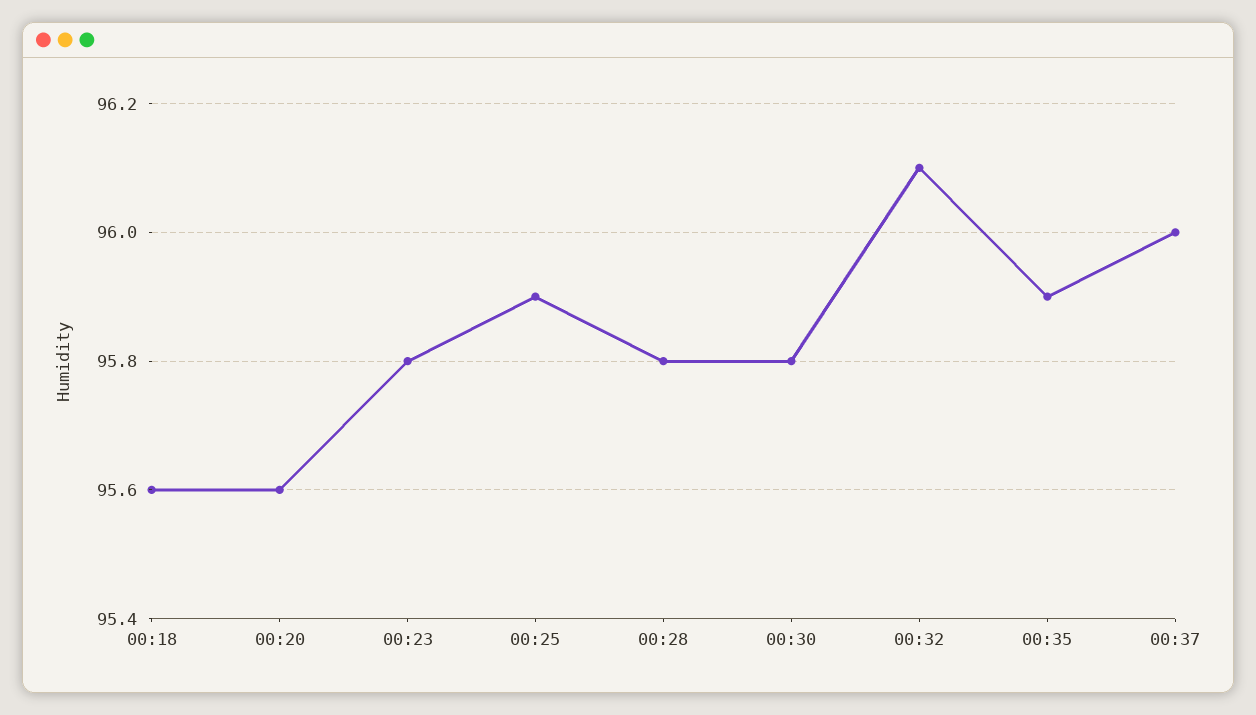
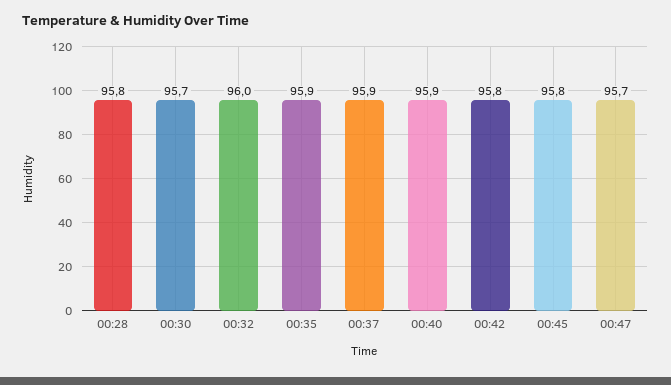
00:18: 95.6 -> none
00:20: 95.6 -> none
00:23: 95.8 -> none
00:25: 95.9 -> none
00:30: 95.8 -> 95.7
00:32: 96.1 -> 96
00:37: 96 -> 95.9
00:40: none -> 95.9
00:42: none -> 95.8
00:45: none -> 95.8
00:47: none -> 95.7

